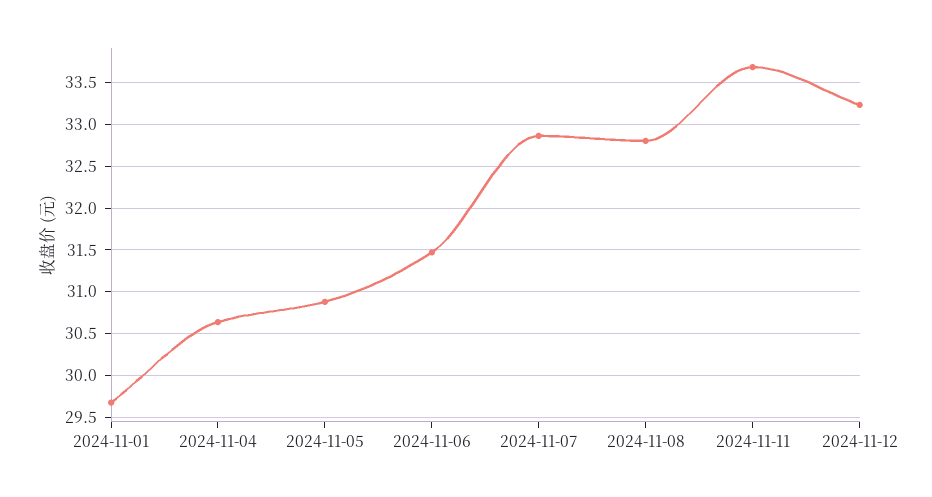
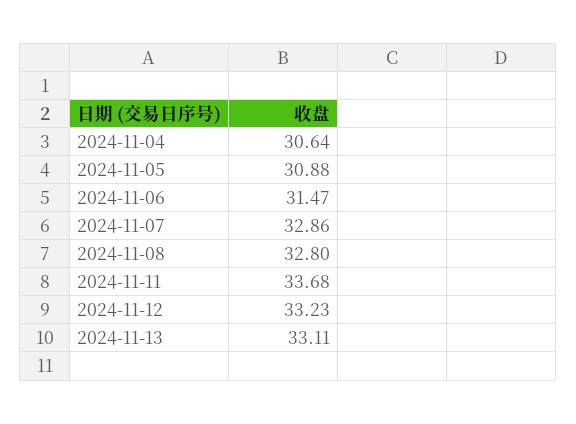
2024-11-01: 29.7 -> none
2024-11-13: none -> 33.11

